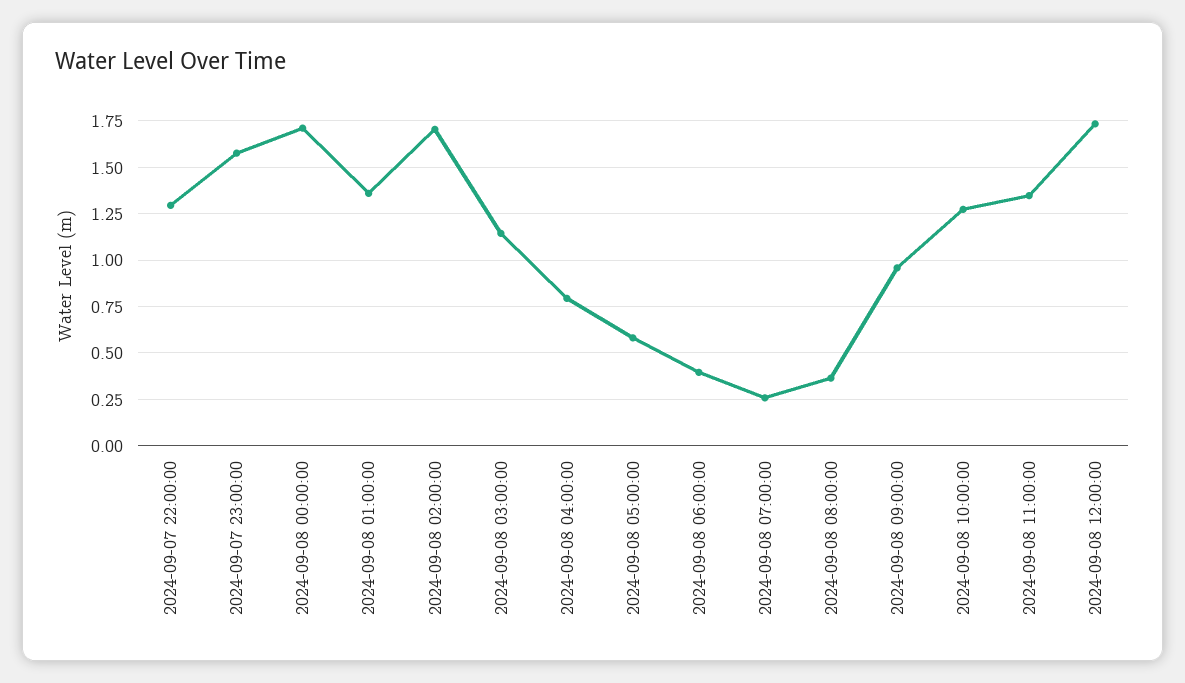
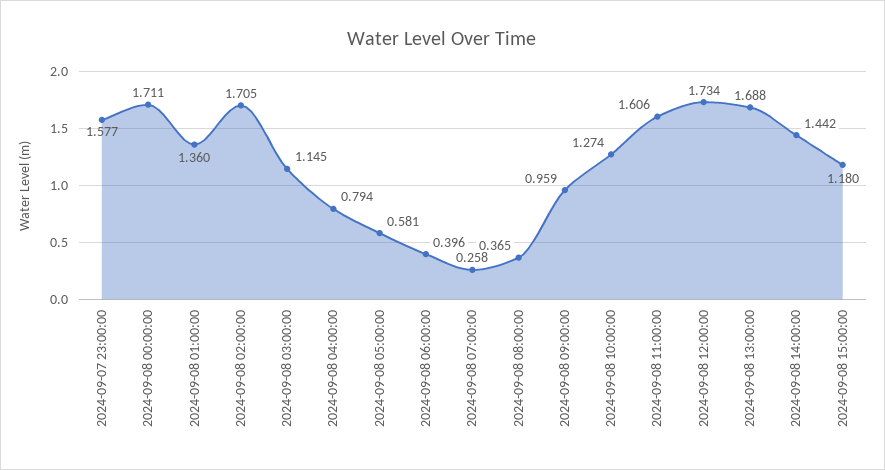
2024-09-07 22:00:00: 1.3 -> none
2024-09-08 11:00:00: 1.35 -> 1.606
2024-09-08 13:00:00: none -> 1.688
2024-09-08 14:00:00: none -> 1.442
2024-09-08 15:00:00: none -> 1.18

